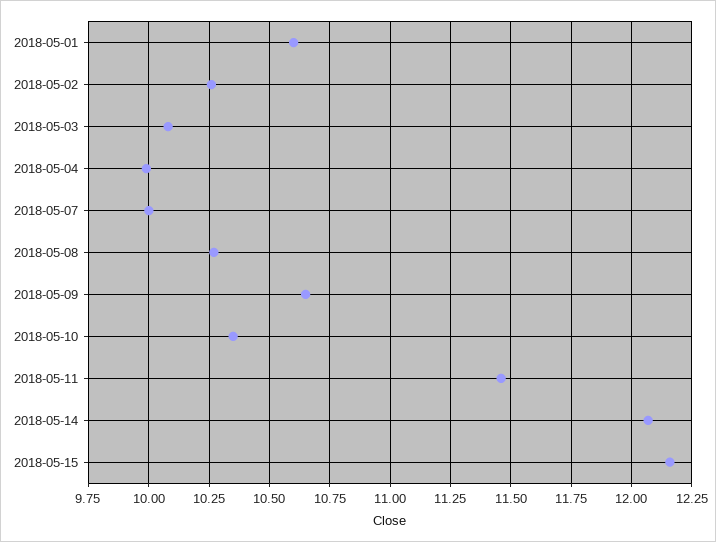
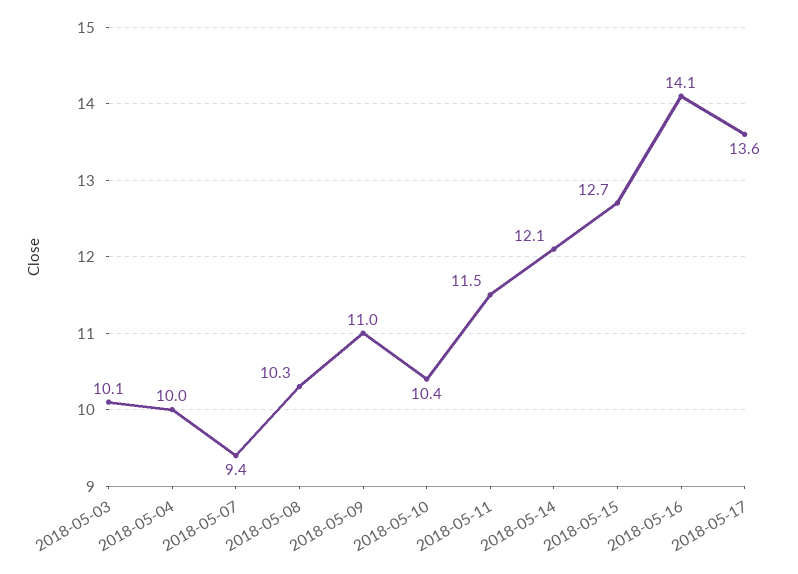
2018-05-01: 10.6 -> none
2018-05-02: 10.25 -> none
2018-05-07: 10 -> 9.4
2018-05-09: 10.65 -> 11
2018-05-15: 12.15 -> 12.7
2018-05-16: none -> 14.1
2018-05-17: none -> 13.6

